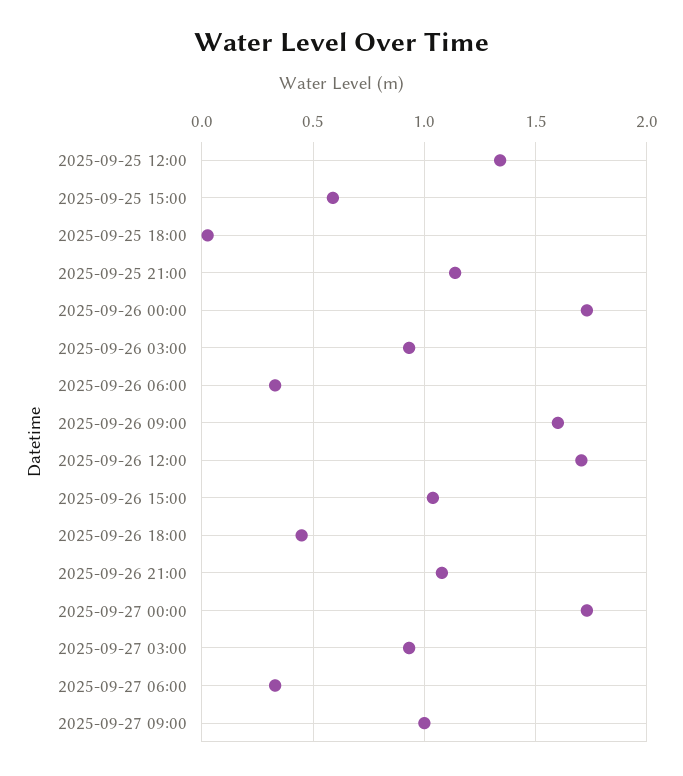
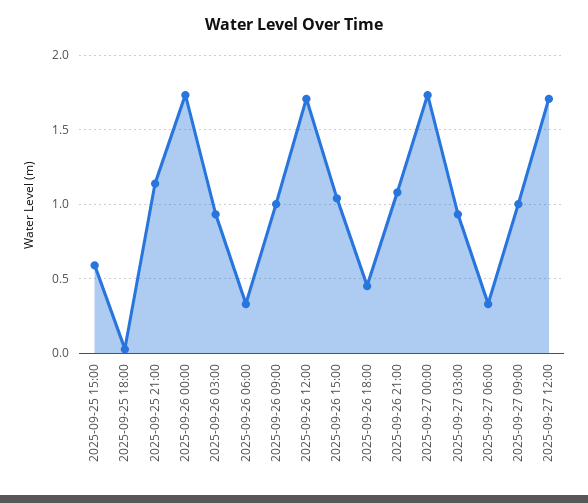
2025-09-25 12:00: 1.35 -> none
2025-09-26 09:00: 1.6 -> 1
2025-09-27 12:00: none -> 1.7

